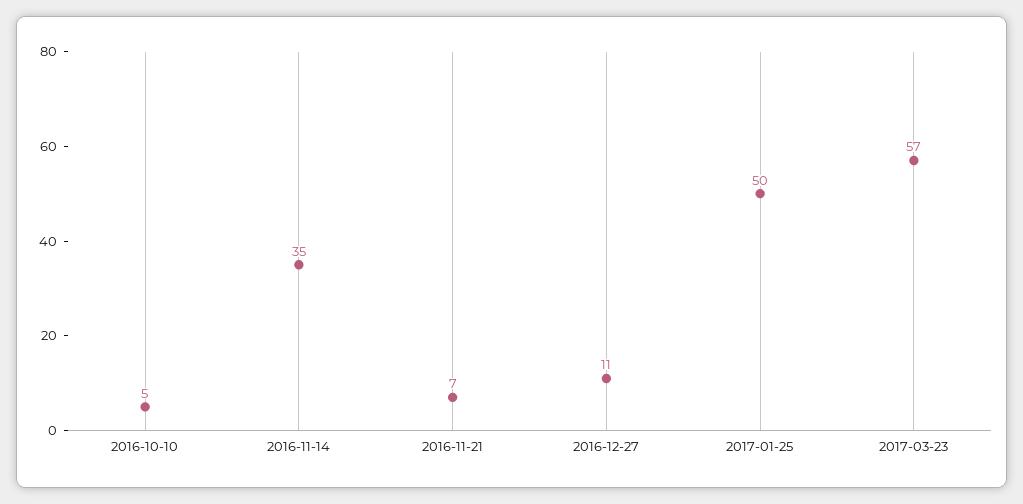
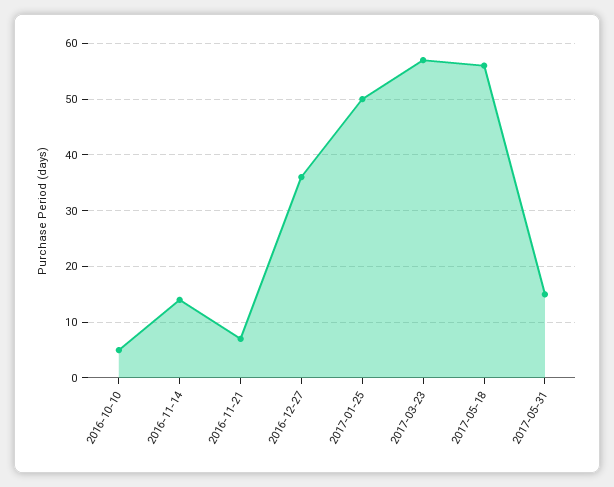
2016-11-14: 35 -> 15
2016-12-27: 11 -> 35
2017-05-18: none -> 55
2017-05-31: none -> 15

